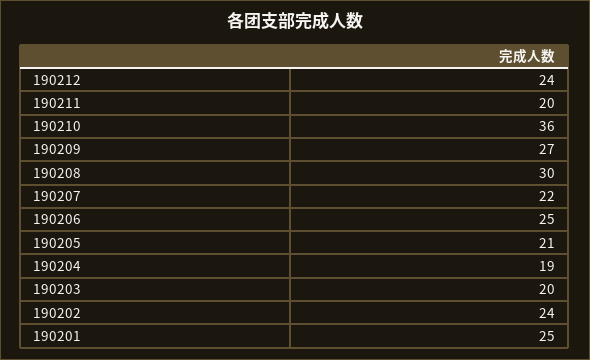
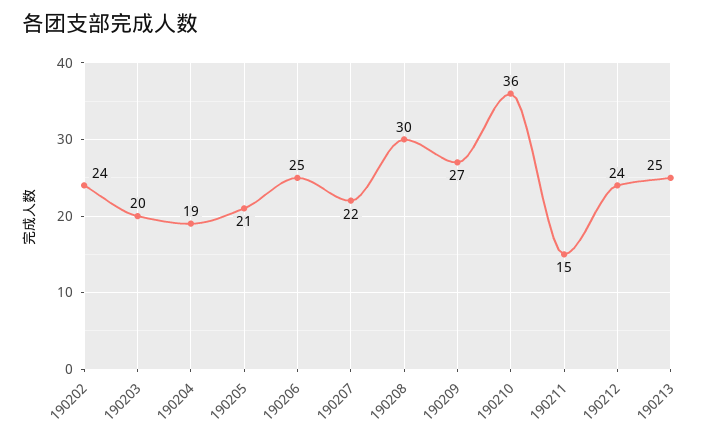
190211: 20 -> 15
190201: 25 -> none
190213: none -> 25

